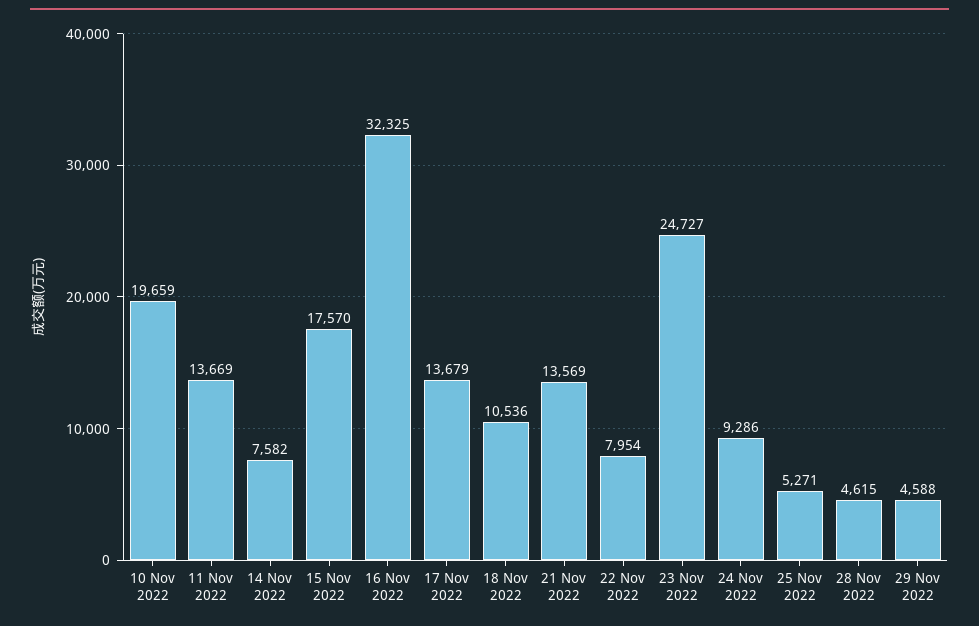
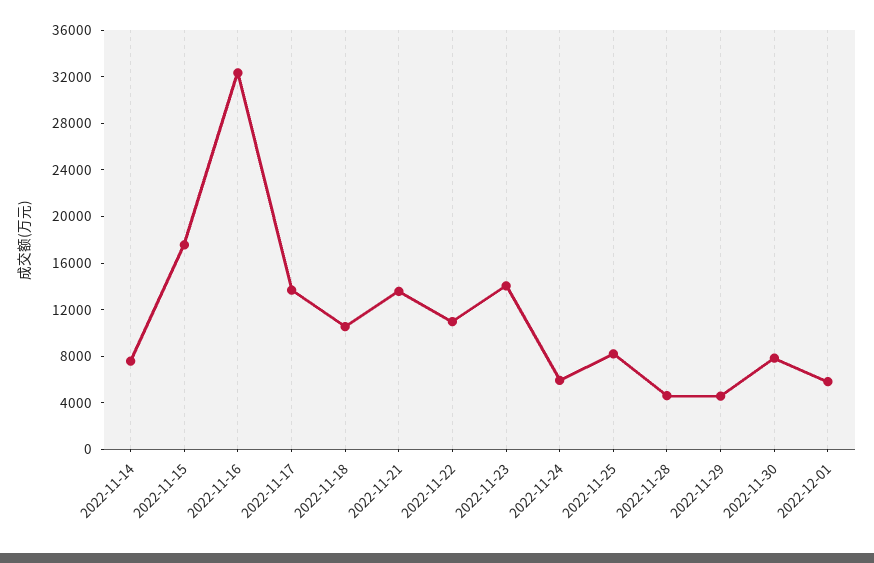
10 Nov 2022: 19659 -> none
11 Nov 2022: 13669 -> none
22 Nov 2022: 7954 -> 11000
23 Nov 2022: 24727 -> 14000
24 Nov 2022: 9286 -> 6000
25 Nov 2022: 5271 -> 8000
2022-11-30: none -> 8000
2022-12-01: none -> 6000

